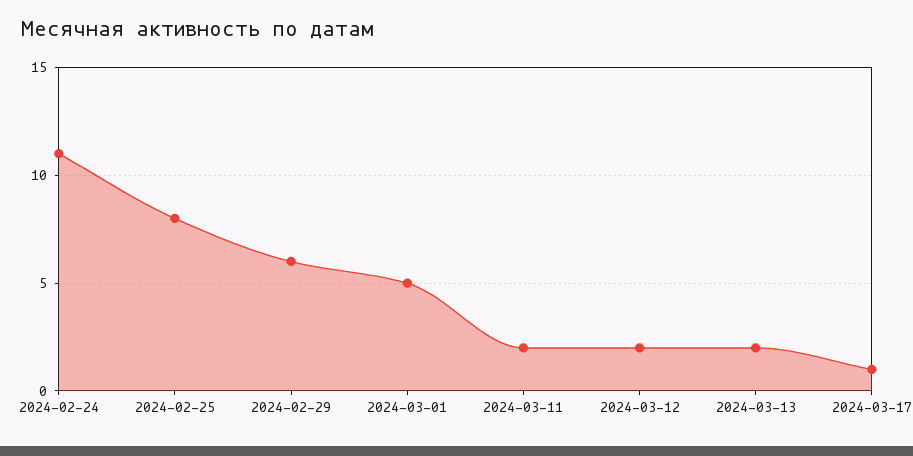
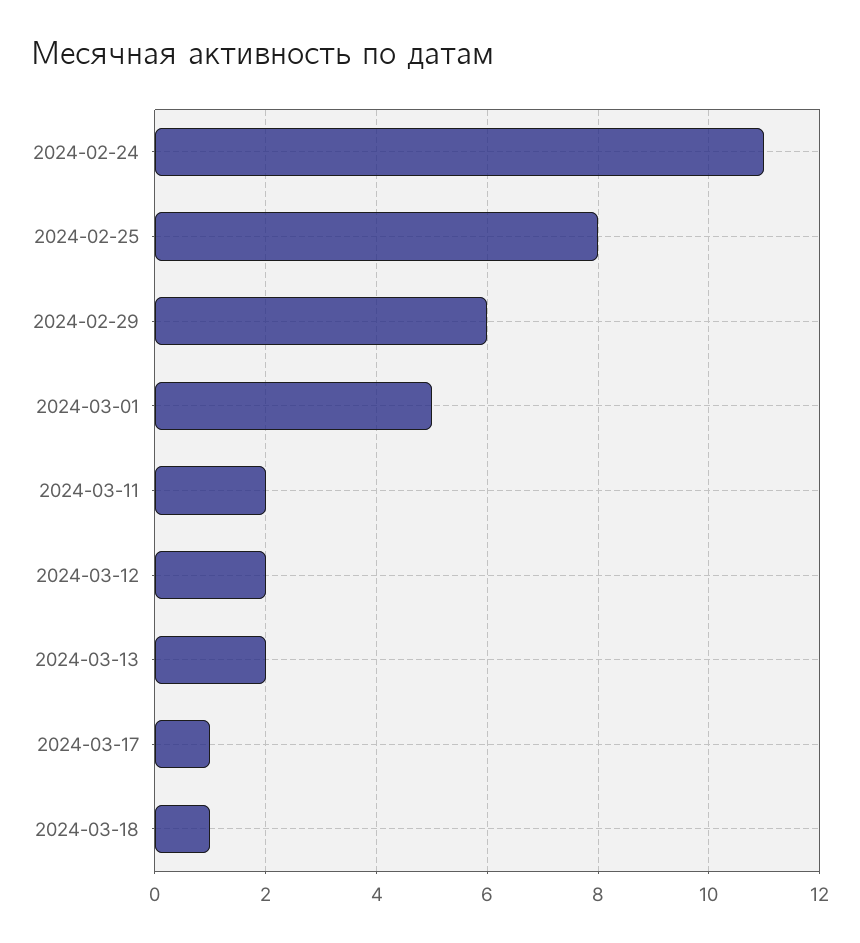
2024-03-18: none -> 1

